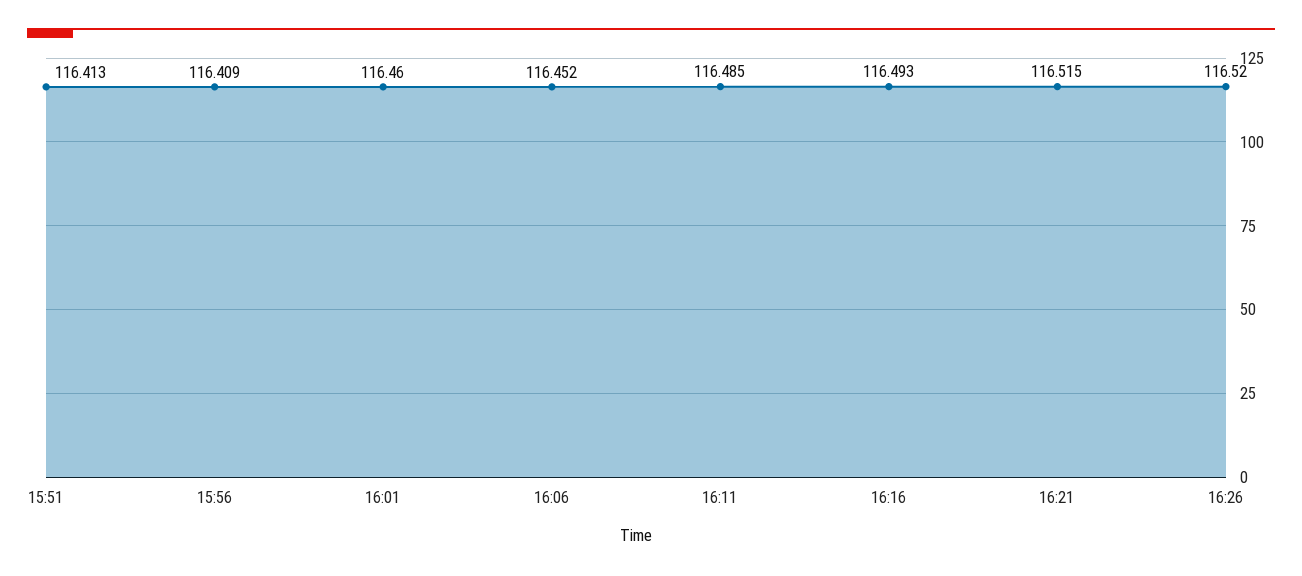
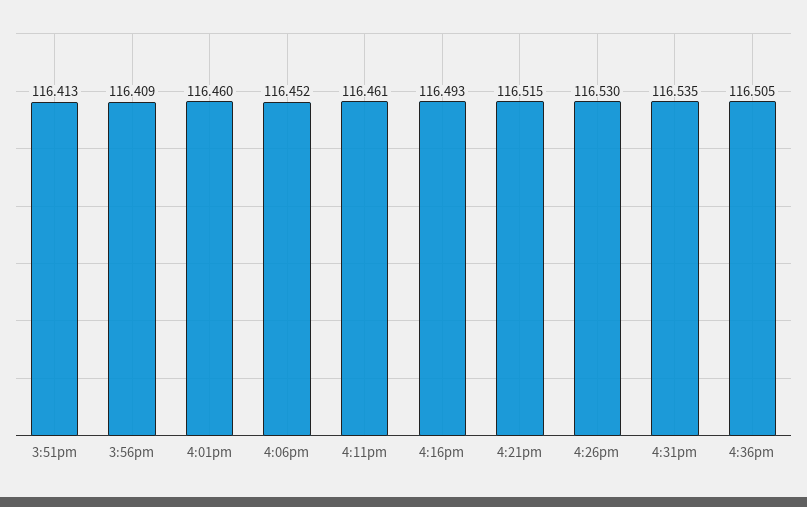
16:11: 116.485 -> 116.461
16:26: 116.52 -> 116.53
4:31pm: none -> 116.535
4:36pm: none -> 116.505

